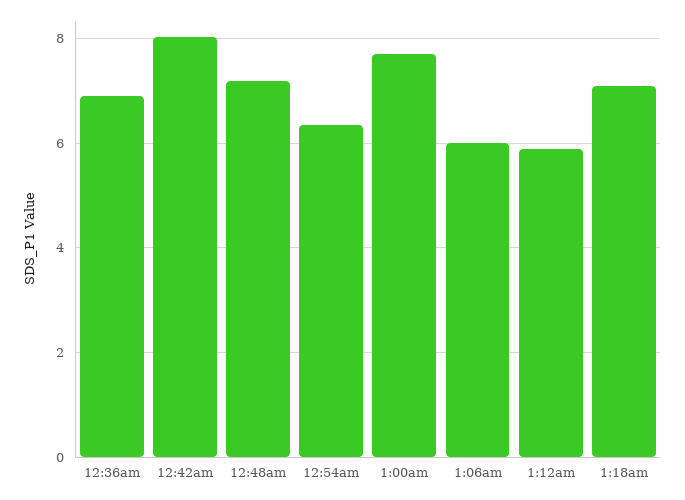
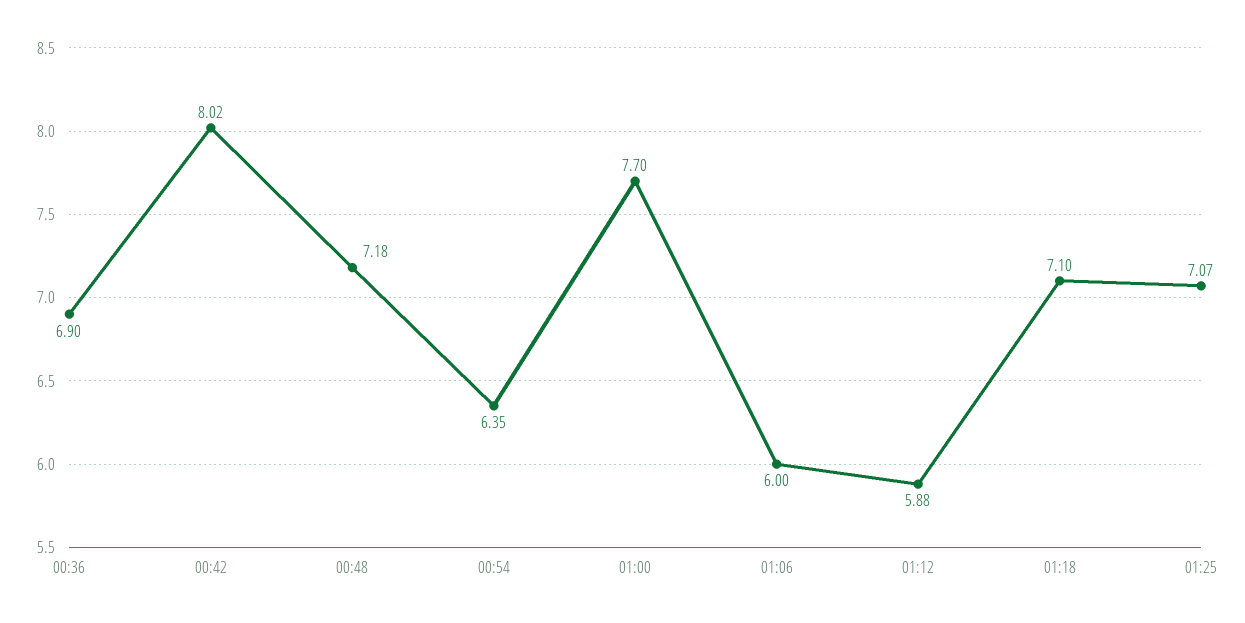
01:25: none -> 7.07

